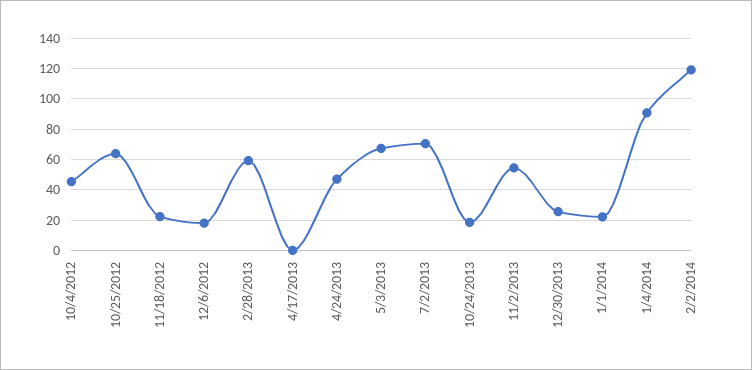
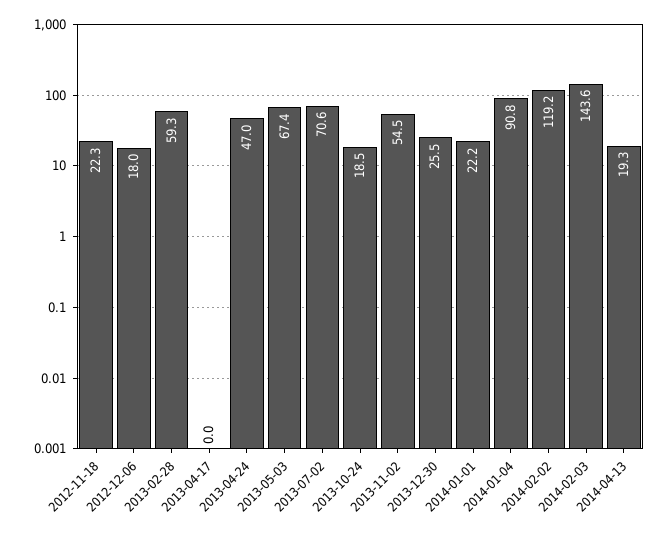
10/4/2012: 45 -> none
10/25/2012: 65 -> none
2014-02-03: none -> 143.6
2014-04-13: none -> 19.3

